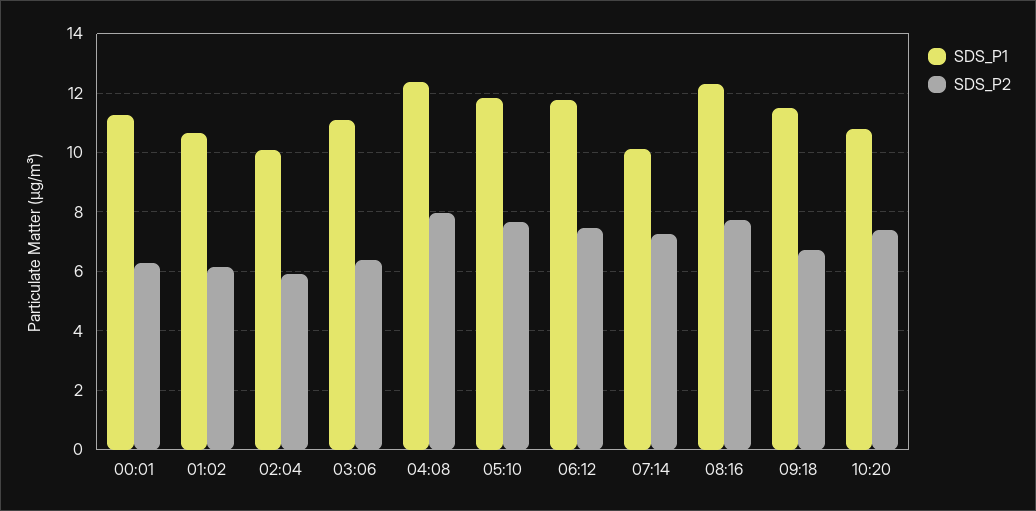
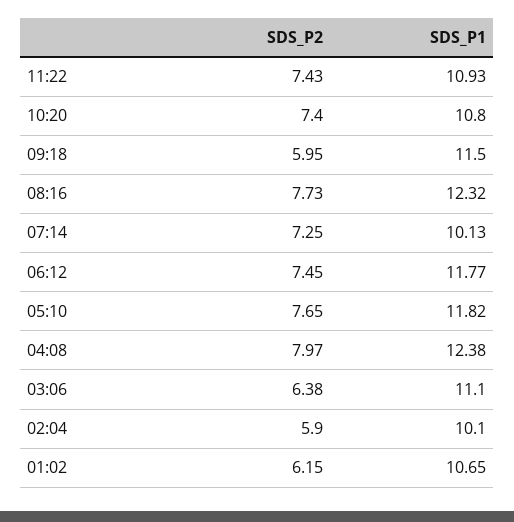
SDS_P1, 00:01: 11.25 -> none
SDS_P2, 00:01: 6.25 -> none
SDS_P2, 09:18: 6.75 -> 5.95
SDS_P2, 11:22: none -> 7.43
SDS_P1, 11:22: none -> 10.93

